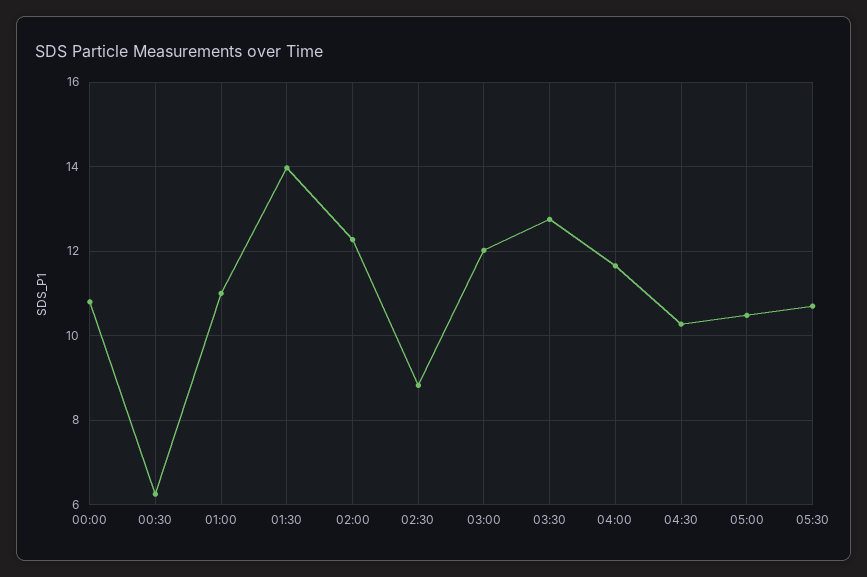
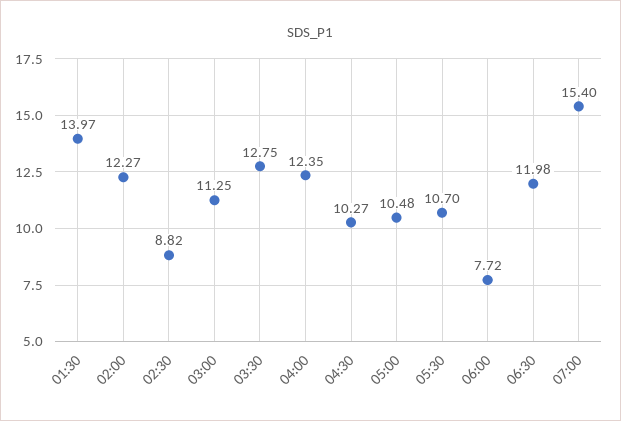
00:00: 10.8 -> none
00:30: 6.2 -> none
01:00: 11 -> none
03:00: 12 -> 11.25
04:00: 11.6 -> 12.35
06:00: none -> 7.72
06:30: none -> 11.98
07:00: none -> 15.4

